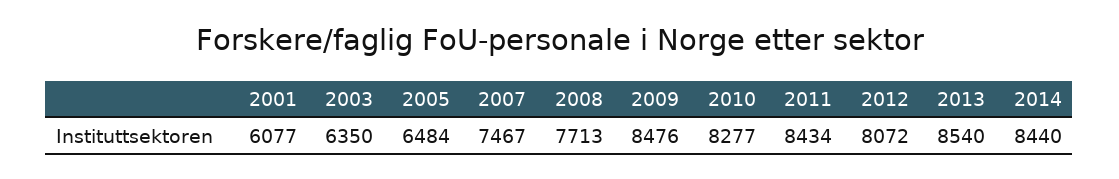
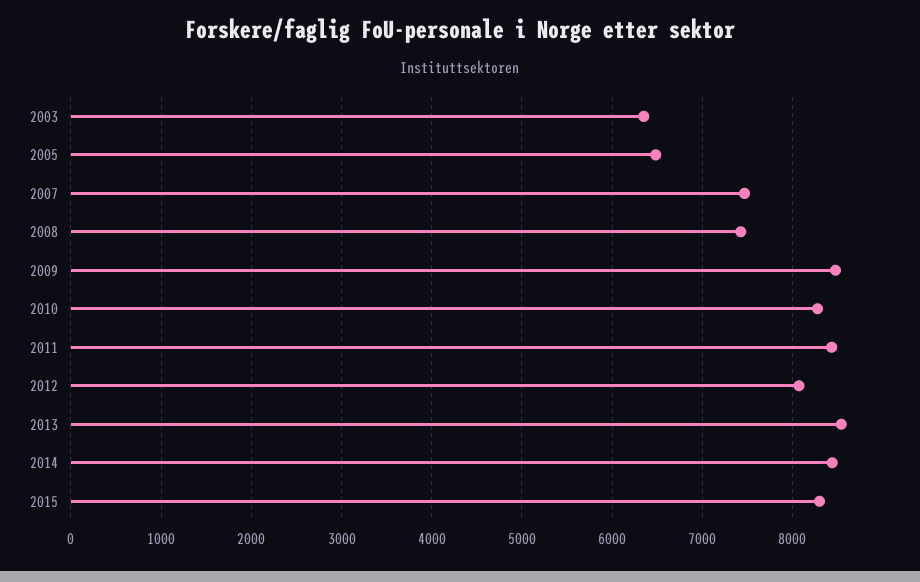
2001: 6077 -> none
2008: 7713 -> 7400
2015: none -> 8300

